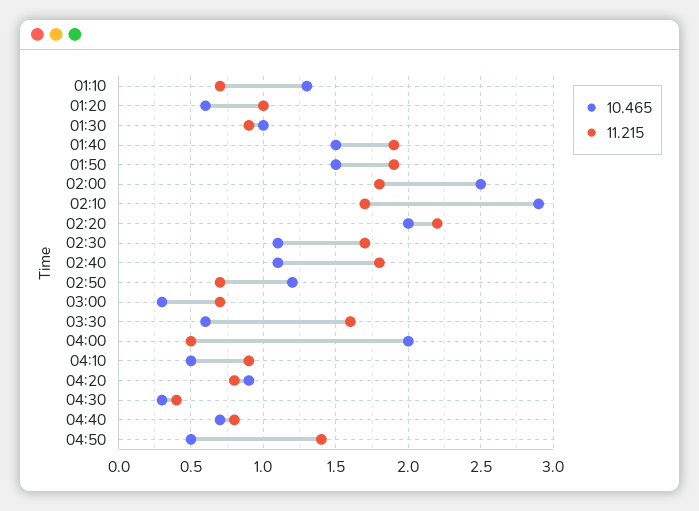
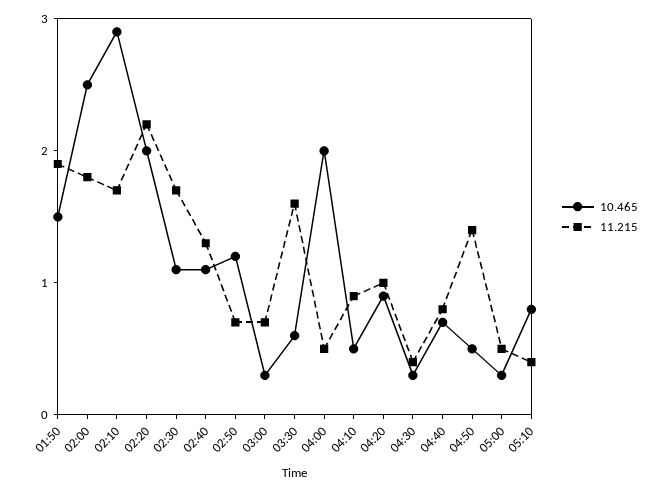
10.465, 01:10: 1.3 -> none
11.215, 01:10: 0.7 -> none
10.465, 01:20: 0.6 -> none
11.215, 01:20: 1 -> none
10.465, 01:30: 1 -> none
11.215, 01:30: 0.9 -> none
10.465, 01:40: 1.5 -> none
11.215, 01:40: 1.9 -> none
11.215, 02:40: 1.8 -> 1.3
11.215, 04:20: 0.8 -> 1
10.465, 05:00: none -> 0.3
11.215, 05:00: none -> 0.5
10.465, 05:10: none -> 0.8
11.215, 05:10: none -> 0.4

